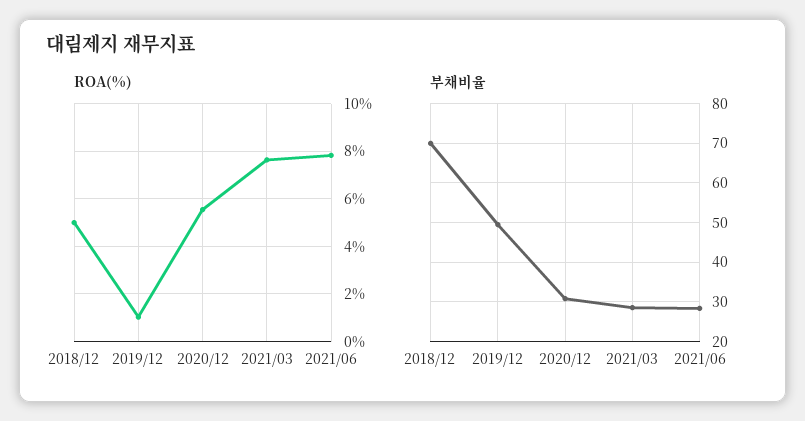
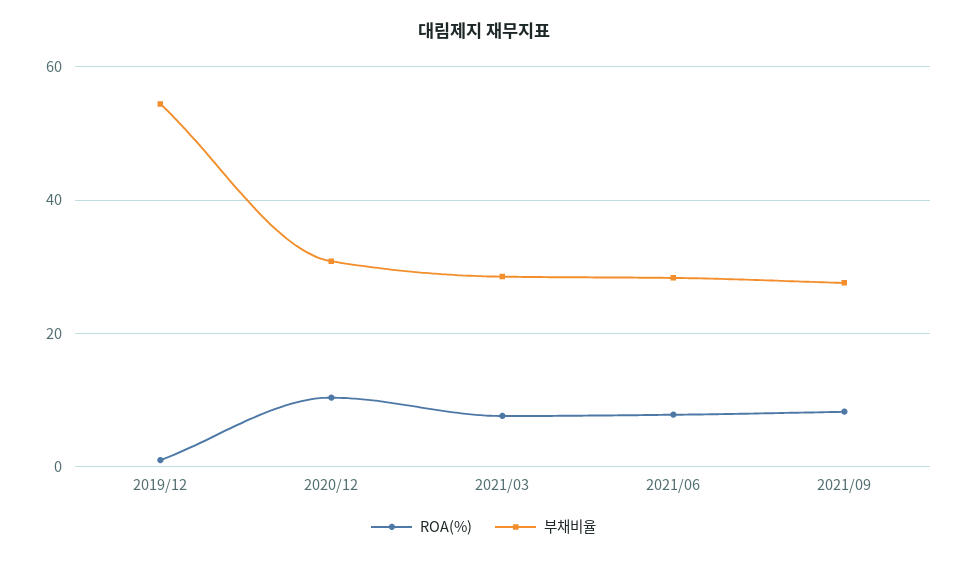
ROA(%), 2018/12: 5 -> none
ROA(%), 2020/12: 5.5 -> 10
부채비율, 2018/12: 70 -> none
부채비율, 2019/12: 50 -> 54
ROA(%), 2021/09: none -> 8
부채비율, 2021/09: none -> 28

